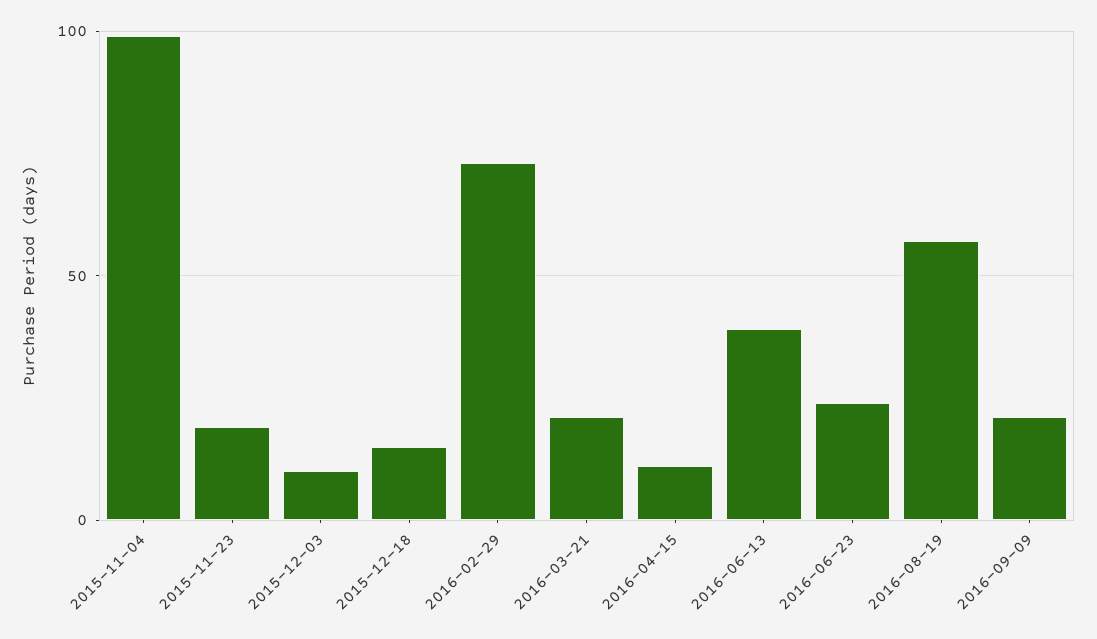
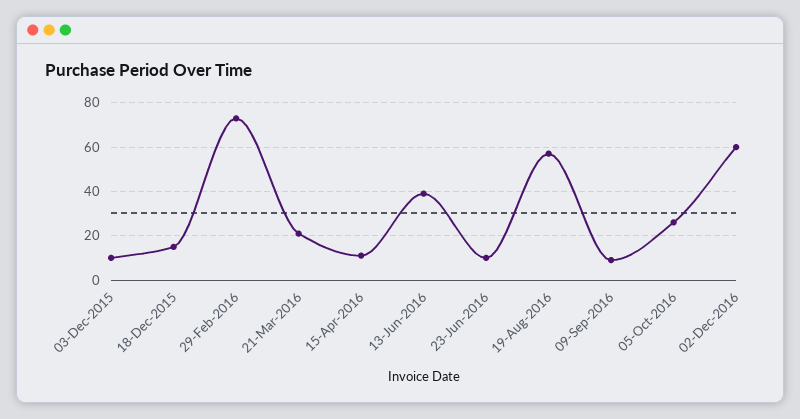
2015-11-04: 100 -> none
2015-11-23: 20 -> none
2016-06-23: 25 -> 10
2016-09-09: 20 -> 10
05-Oct-2016: none -> 25
02-Dec-2016: none -> 60

